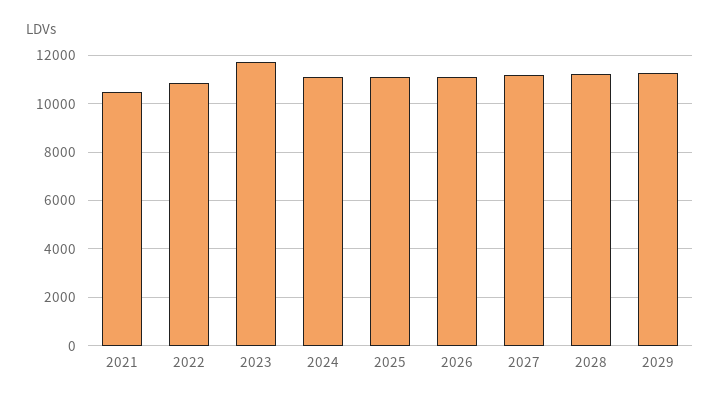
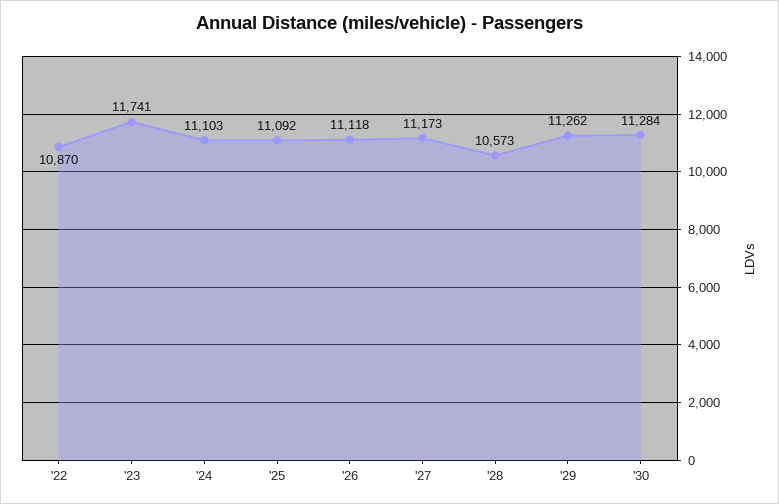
2021: 10500 -> none
2028: 11250 -> 10573
'30: none -> 11284

